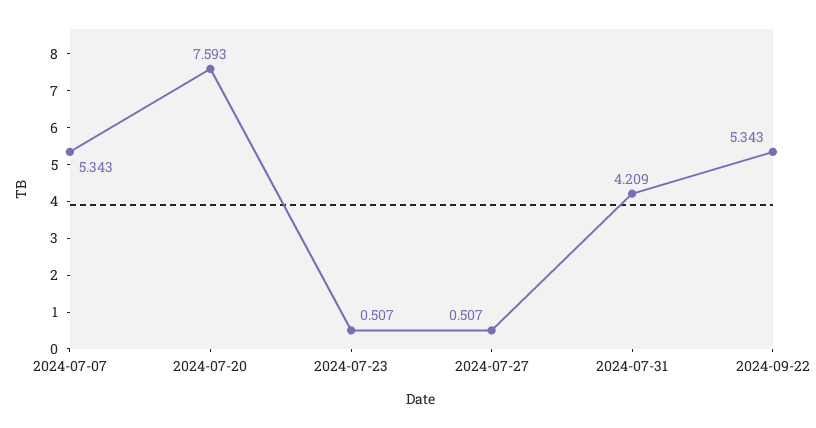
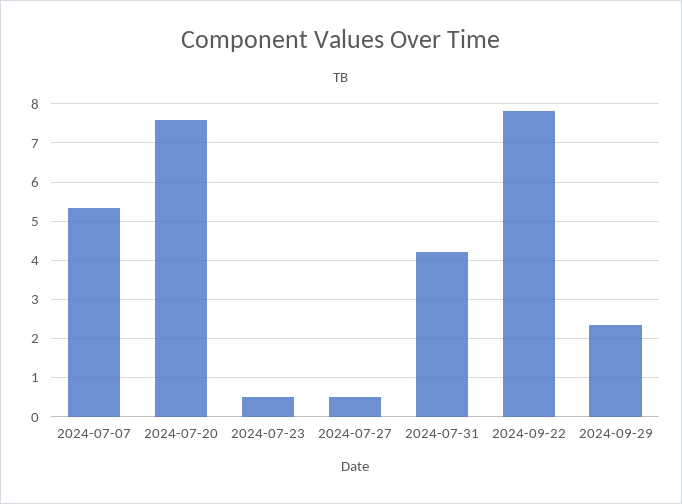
2024-09-22: 5.343 -> 7.8
2024-09-29: none -> 2.4

